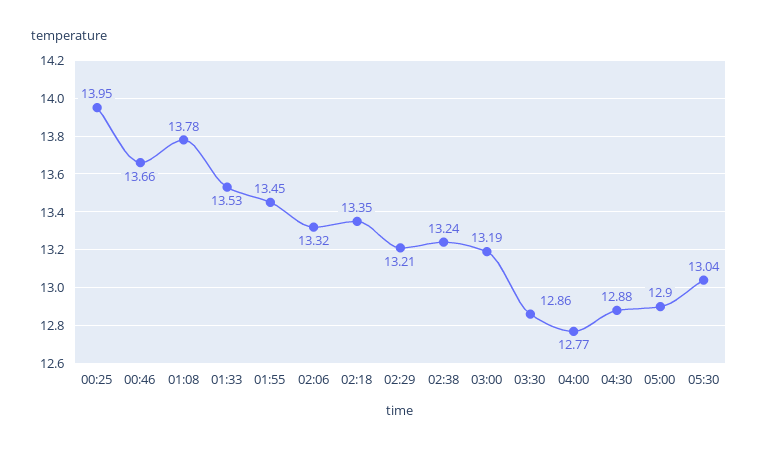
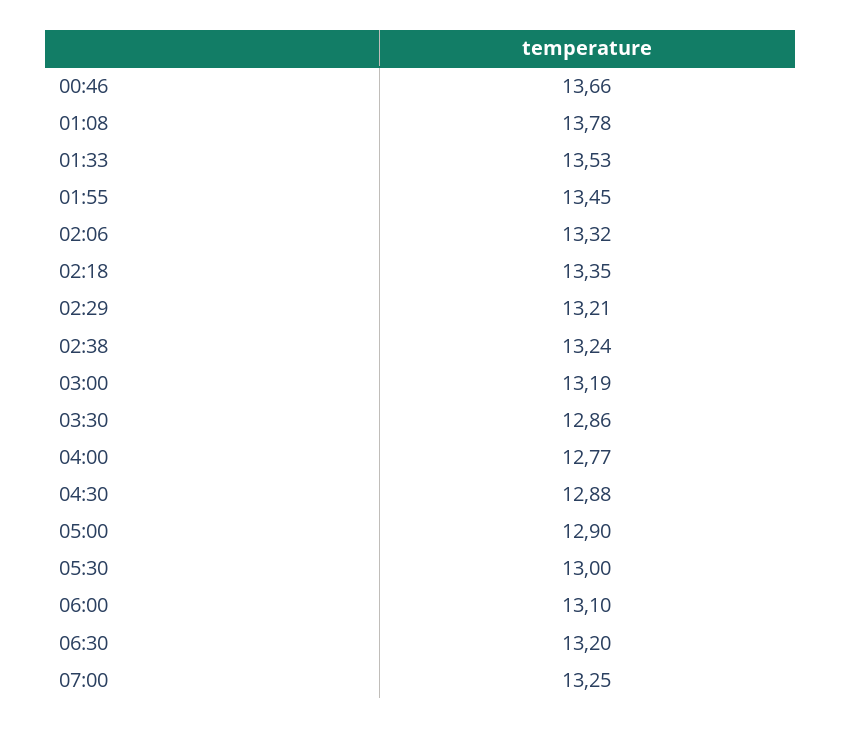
00:25: 13.95 -> none
05:30: 13.04 -> 13
06:00: none -> 13.1
06:30: none -> 13.2
07:00: none -> 13.25

